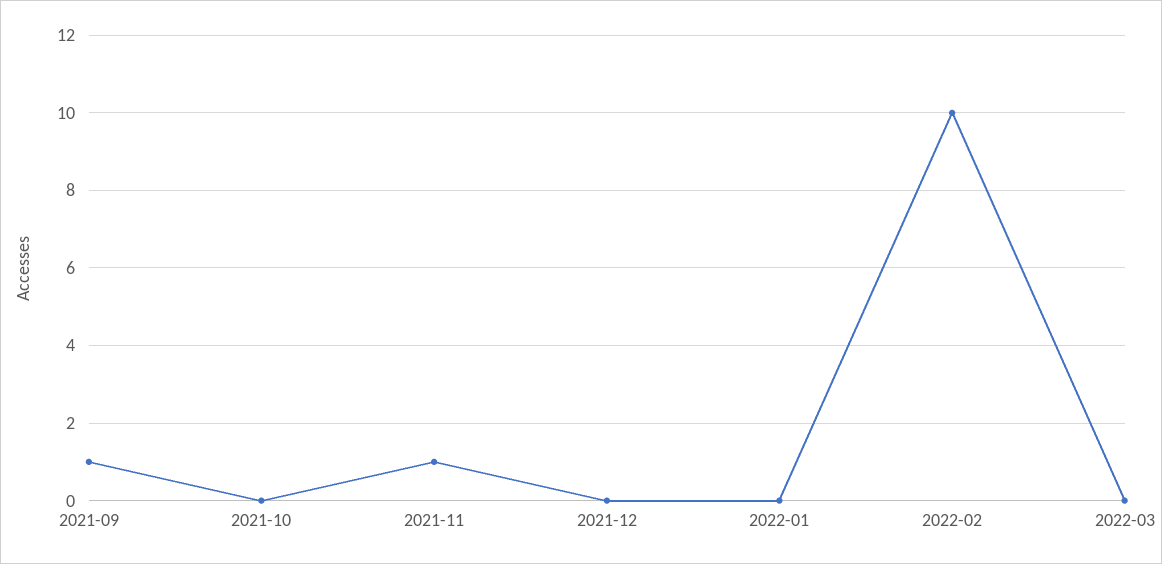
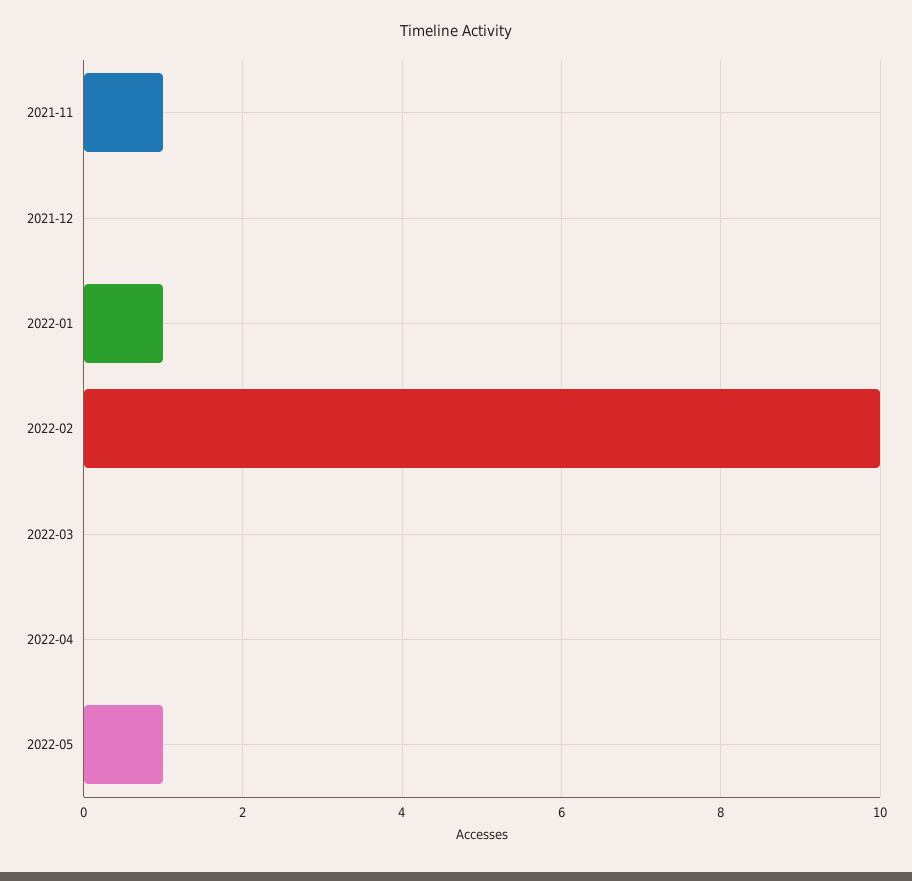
2021-09: 1 -> none
2021-10: 0 -> none
2022-01: 0 -> 1
2022-04: none -> 0
2022-05: none -> 1

